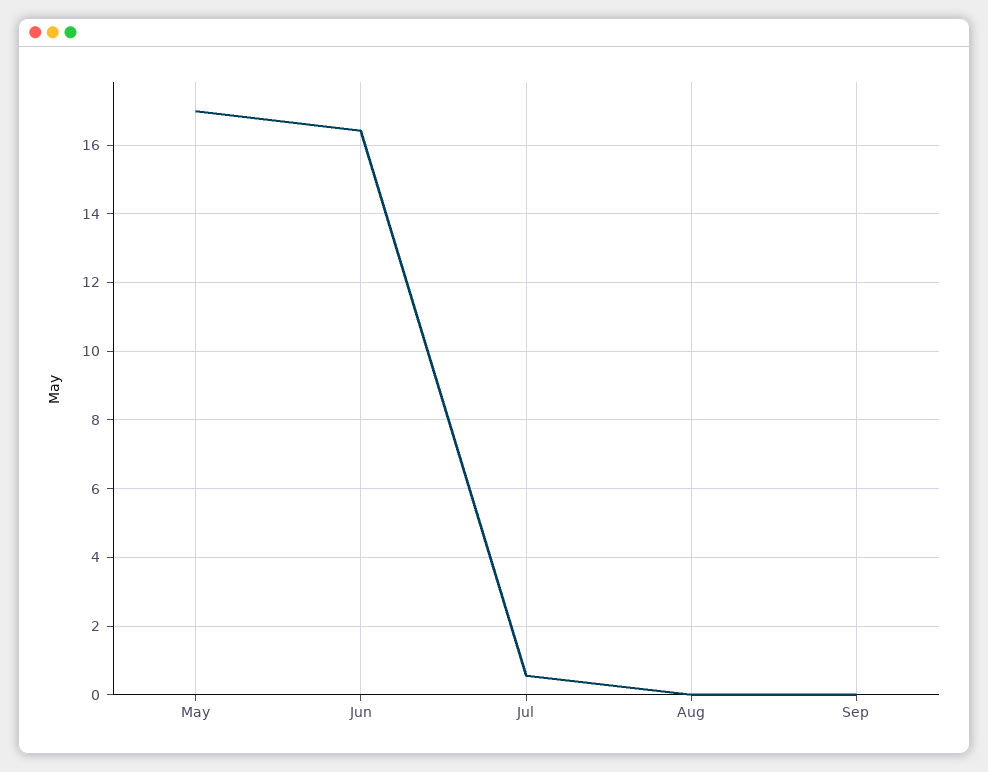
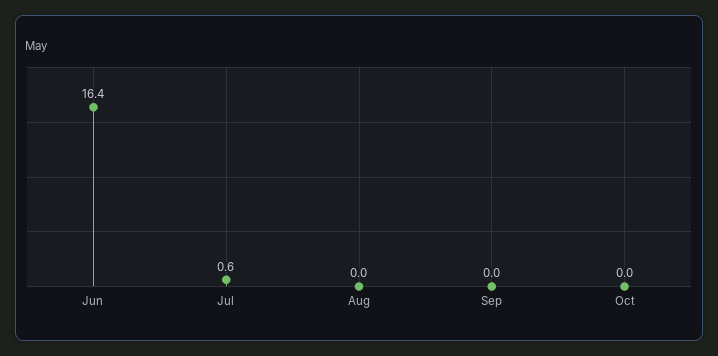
May: 17 -> none
Oct: none -> 0

